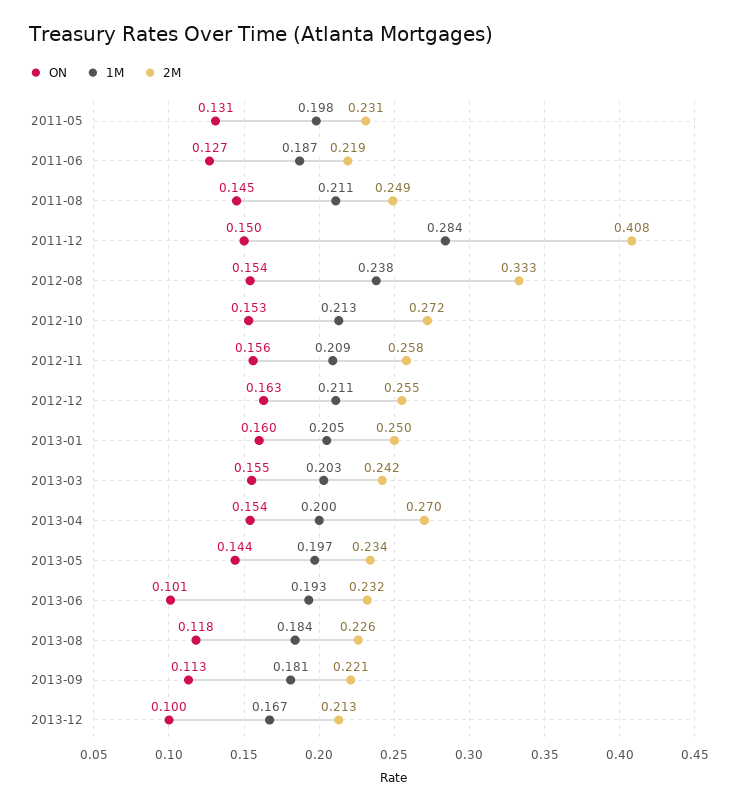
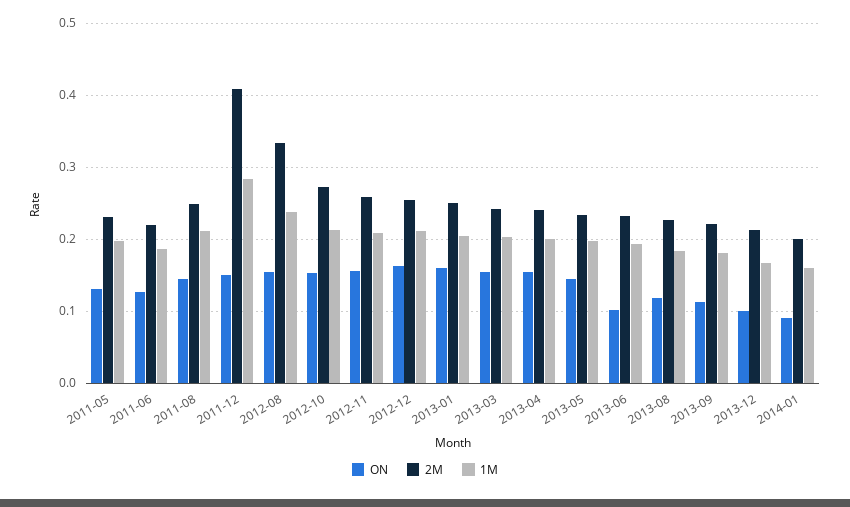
2M, 2013-04: 0.27 -> 0.24
ON, 2014-01: none -> 0.09
2M, 2014-01: none -> 0.2
1M, 2014-01: none -> 0.16

